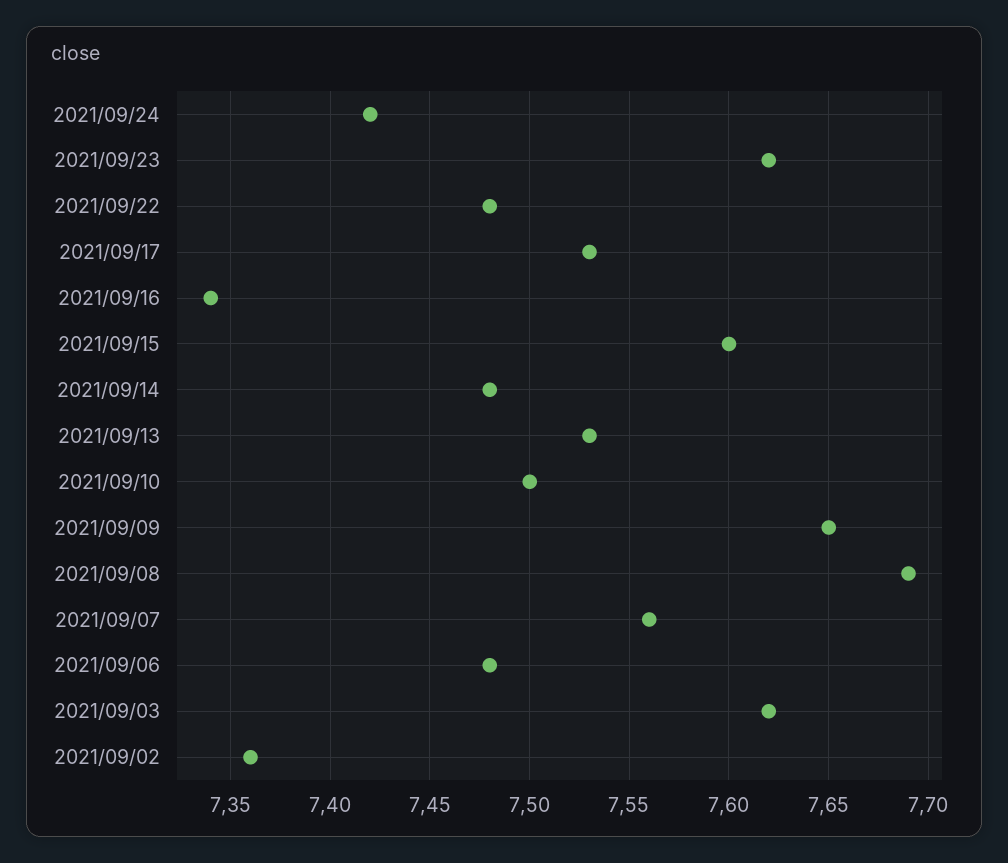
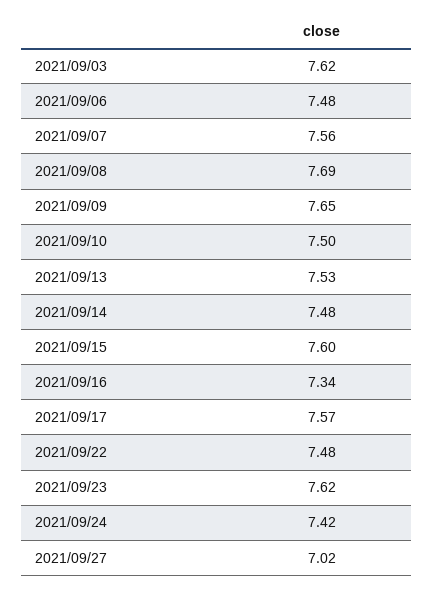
2021/09/17: 7.53 -> 7.57
2021/09/02: 7.36 -> none
2021/09/27: none -> 7.02

